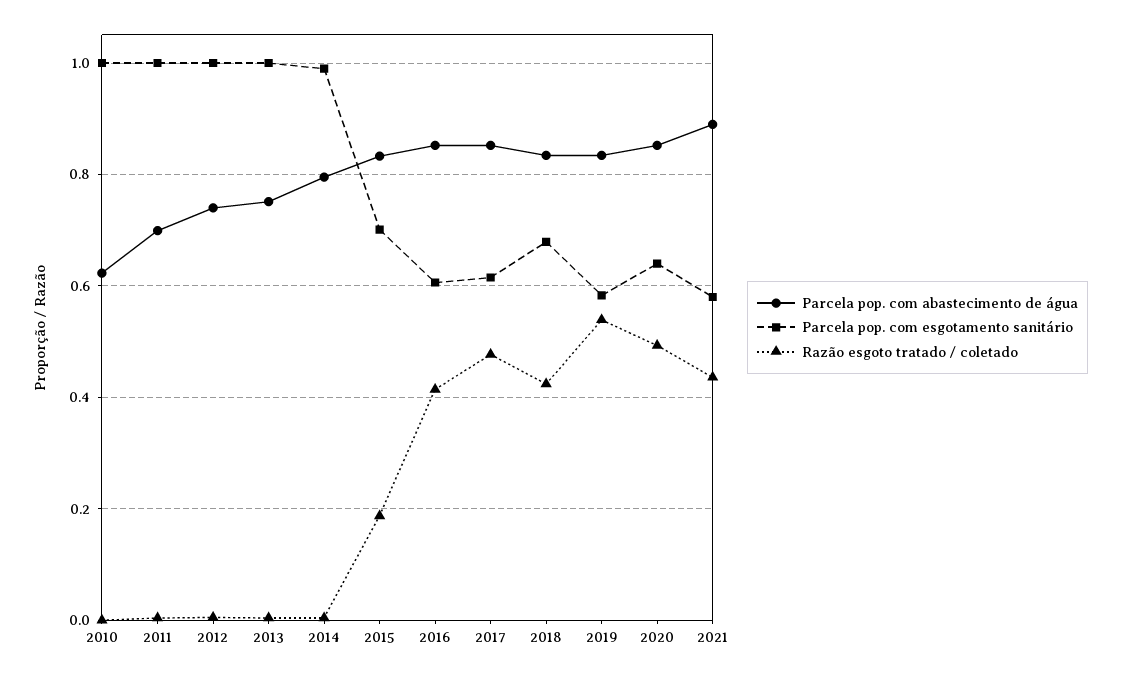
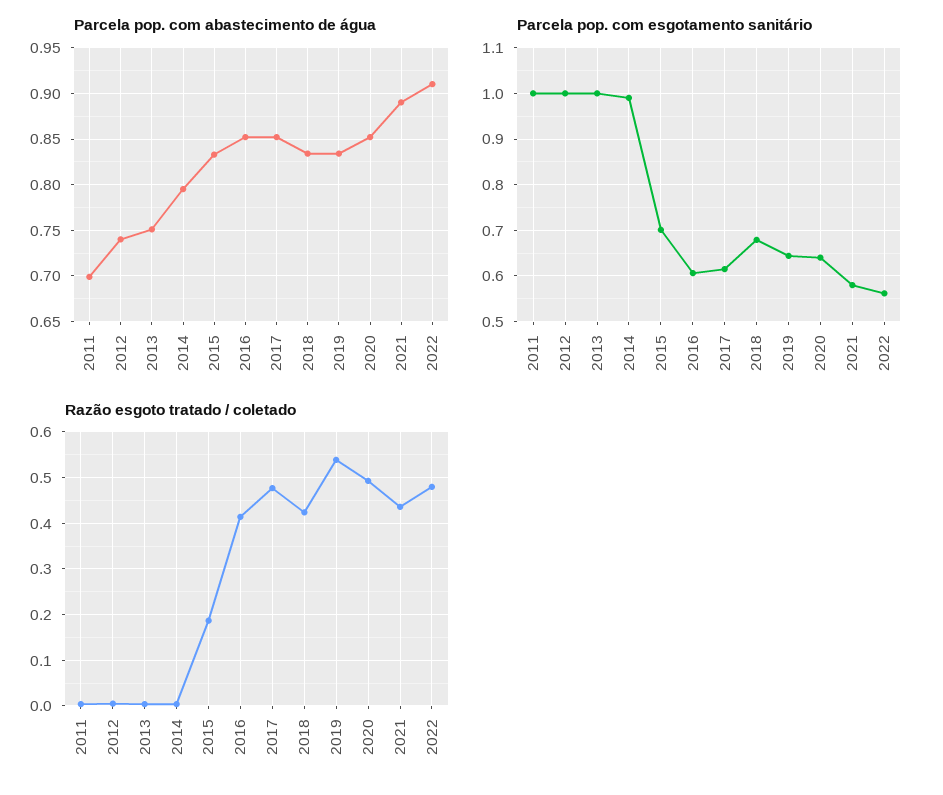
Parcela pop. com abastecimento de água, 2010: 0.62 -> none
Parcela pop. com esgotamento sanitário, 2010: 1 -> none
Razão esgoto tratado / coletado, 2010: 0 -> none
Parcela pop. com esgotamento sanitário, 2019: 0.58 -> 0.64
Parcela pop. com abastecimento de água, 2022: none -> 0.91
Parcela pop. com esgotamento sanitário, 2022: none -> 0.56
Razão esgoto tratado / coletado, 2022: none -> 0.48

